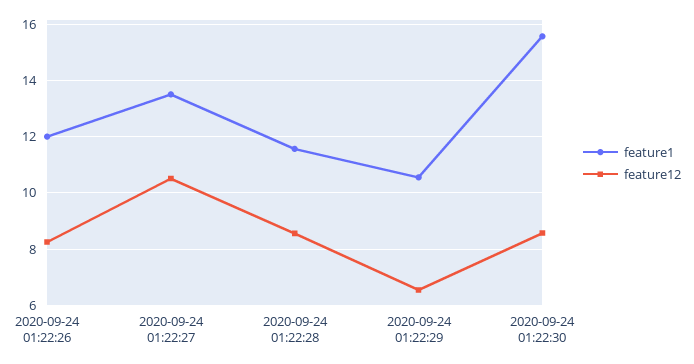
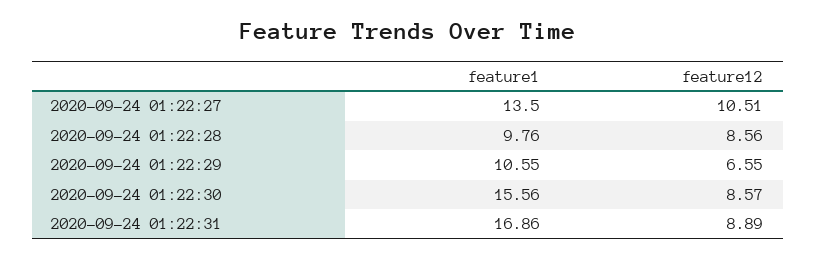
feature1, 2020-09-24 01:22:26: 12 -> none
feature12, 2020-09-24 01:22:26: 8.25 -> none
feature1, 2020-09-24 01:22:28: 11.5 -> 9.76
feature1, 2020-09-24 01:22:31: none -> 16.86
feature12, 2020-09-24 01:22:31: none -> 8.89

